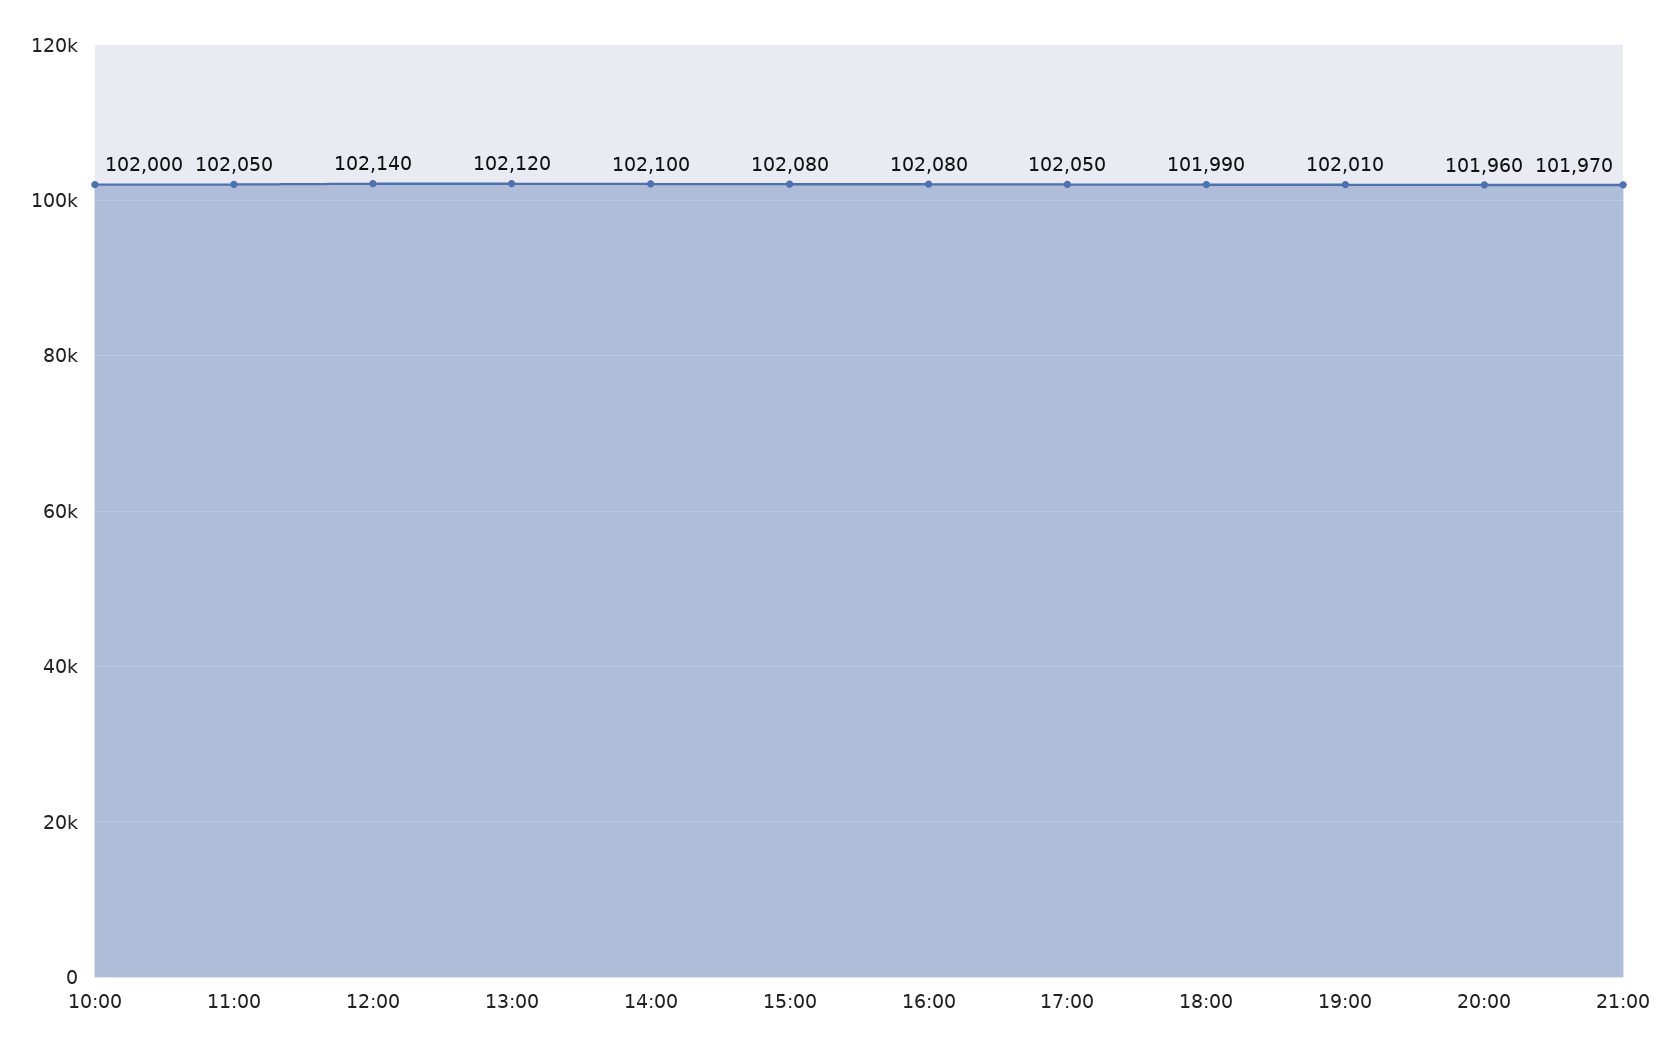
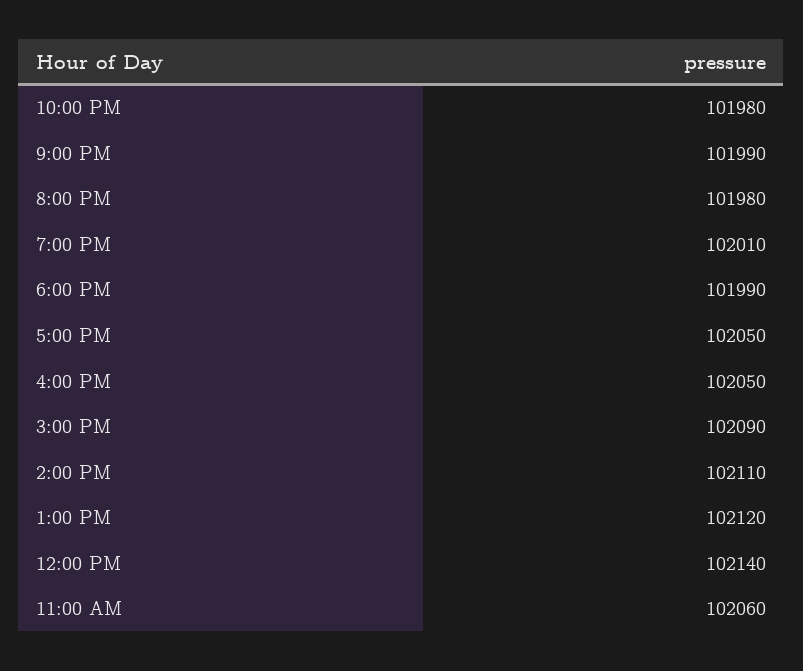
10:00: 102000 -> none
11:00: 102050 -> 102060
14:00: 102100 -> 102110
15:00: 102080 -> 102090
16:00: 102080 -> 102050
20:00: 101960 -> 101980
21:00: 101970 -> 101990
10:00 PM: none -> 101980

